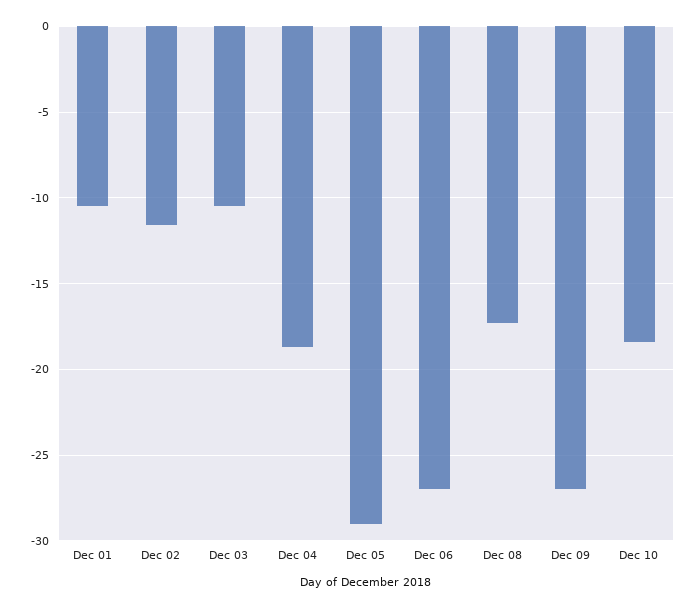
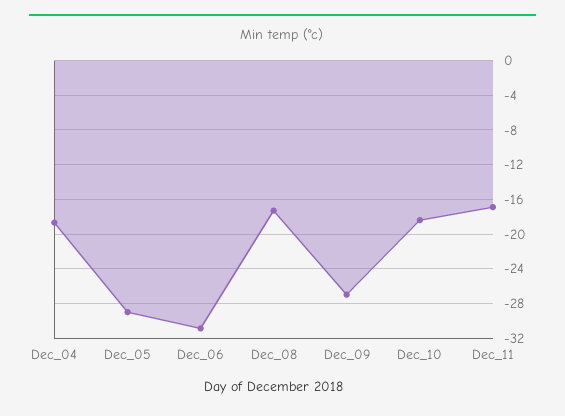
Dec 01: -10.5 -> none
Dec 02: -11.5 -> none
Dec 03: -10.5 -> none
Dec 06: -27 -> -31
Dec_11: none -> -17

